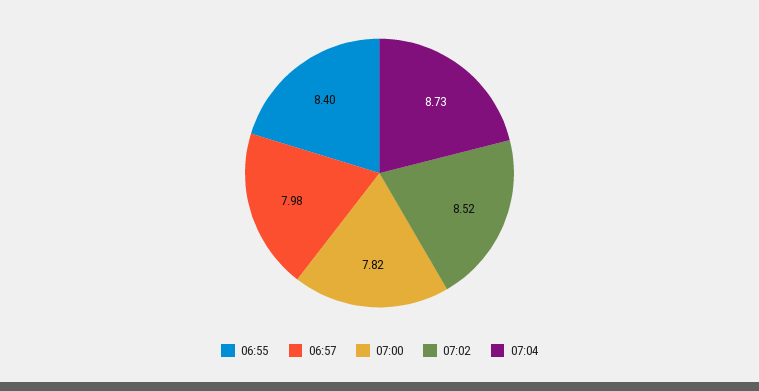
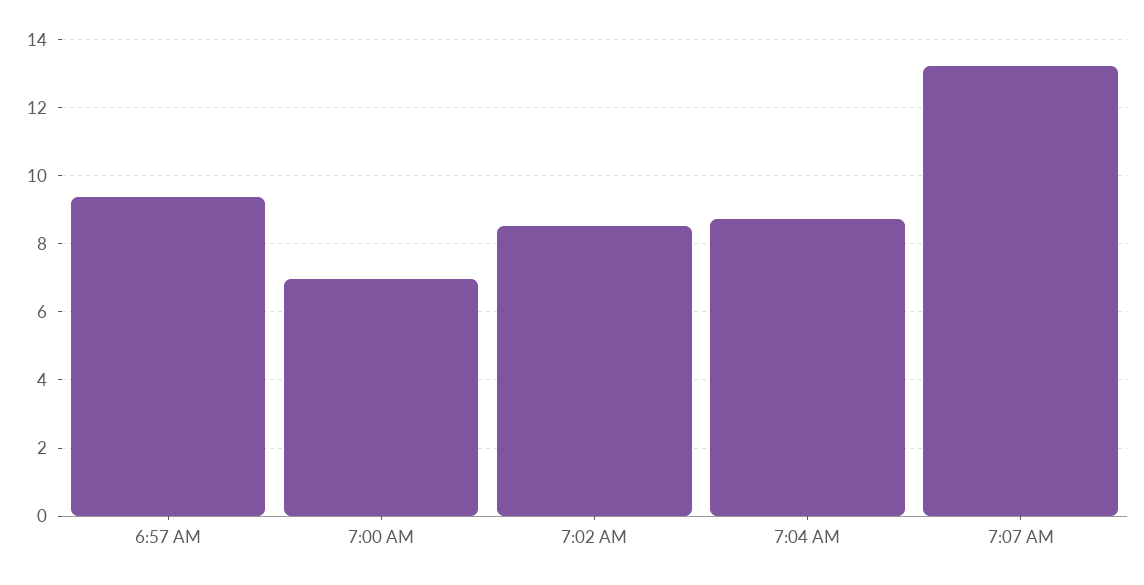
06:55: 8.4 -> none
06:57: 7.98 -> 9.4
07:00: 7.82 -> 7
7:07 AM: none -> 13.2

